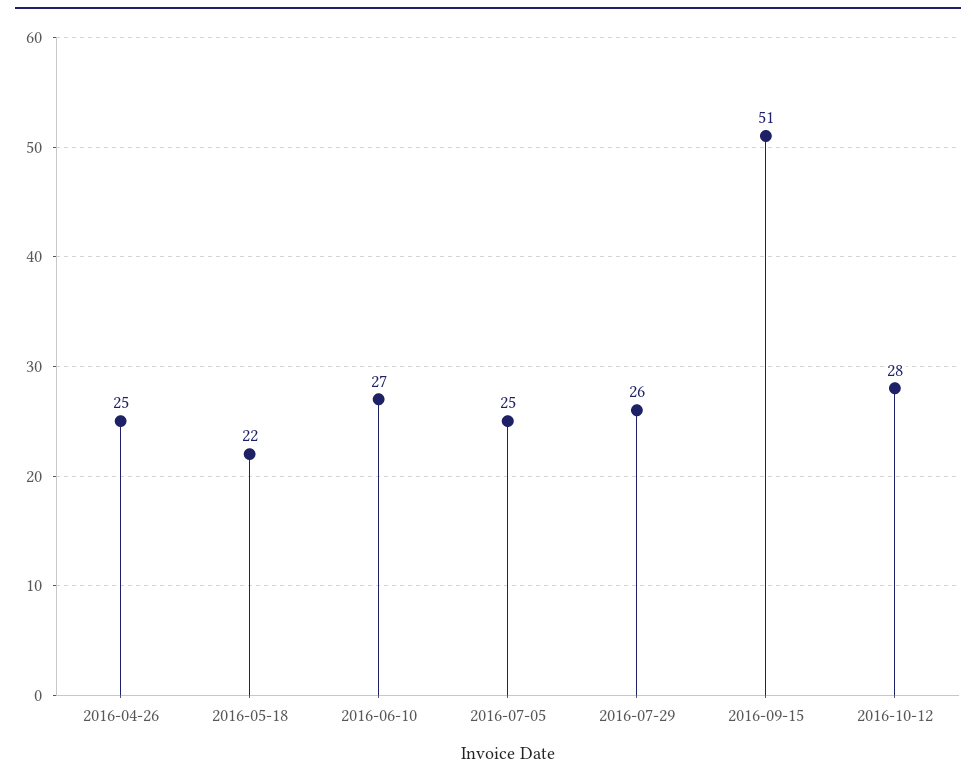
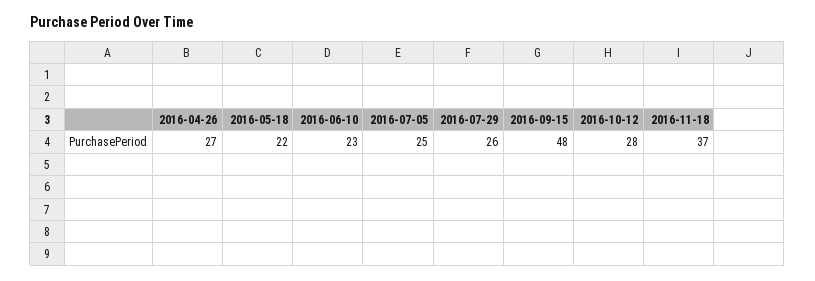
2016-04-26: 25 -> 27
2016-06-10: 27 -> 23
2016-09-15: 51 -> 48
2016-11-18: none -> 37

